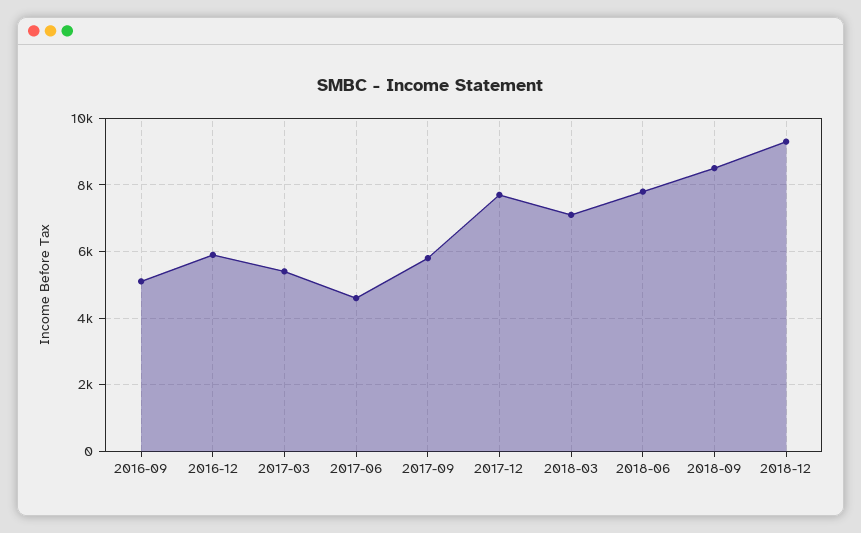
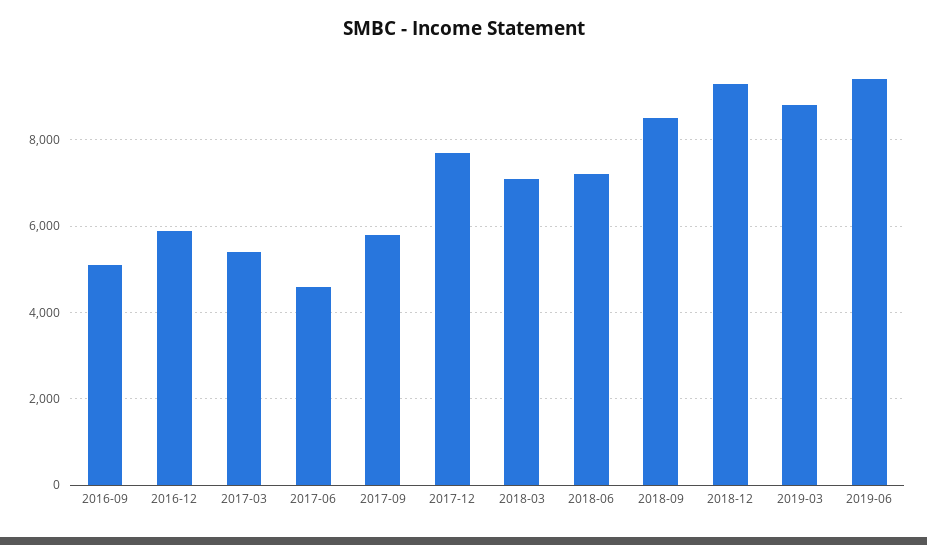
2018-06: 7800 -> 7200
2019-03: none -> 8800
2019-06: none -> 9400

